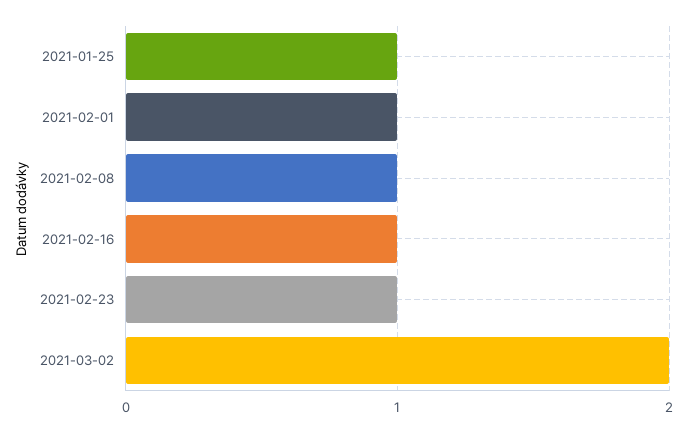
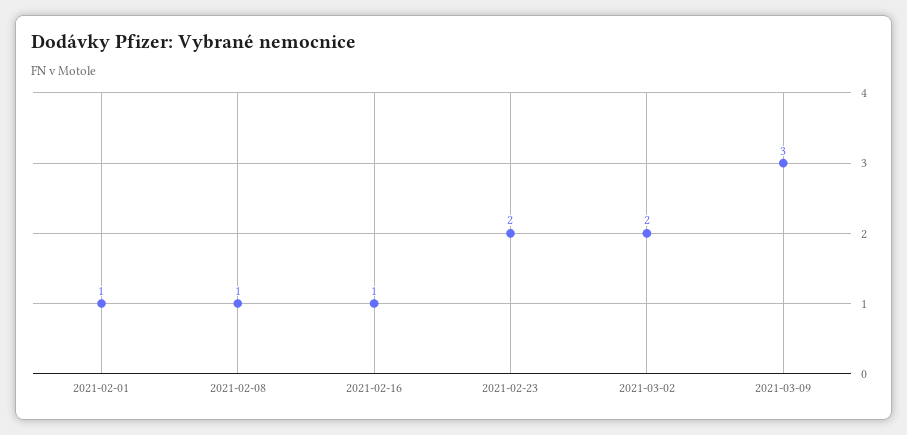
2021-01-25: 1 -> none
2021-02-23: 1 -> 2
2021-03-09: none -> 3

